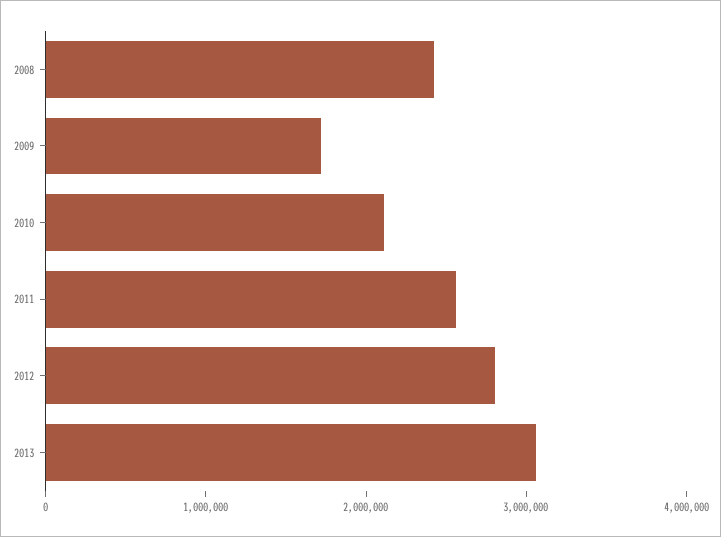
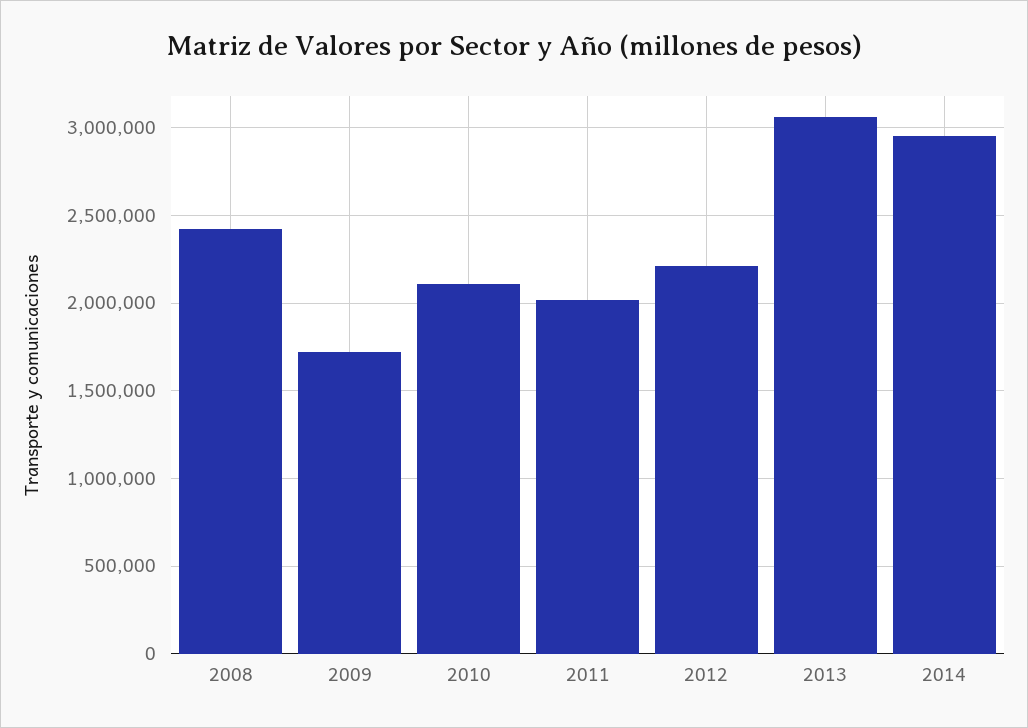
2011: 2600000 -> 2000000
2012: 2800000 -> 2200000
2014: none -> 2950000

